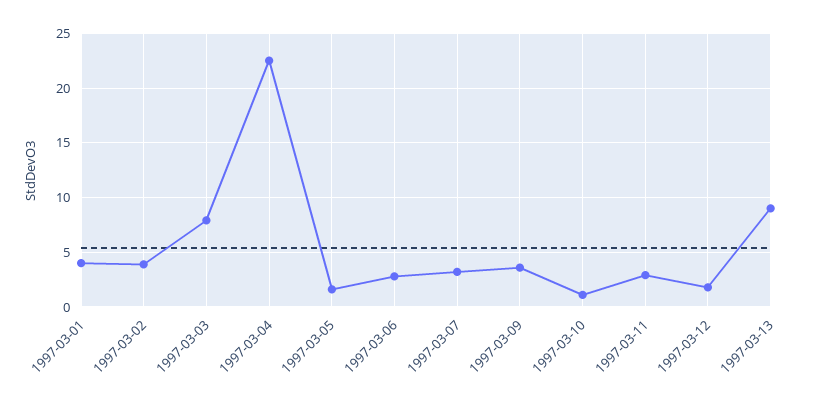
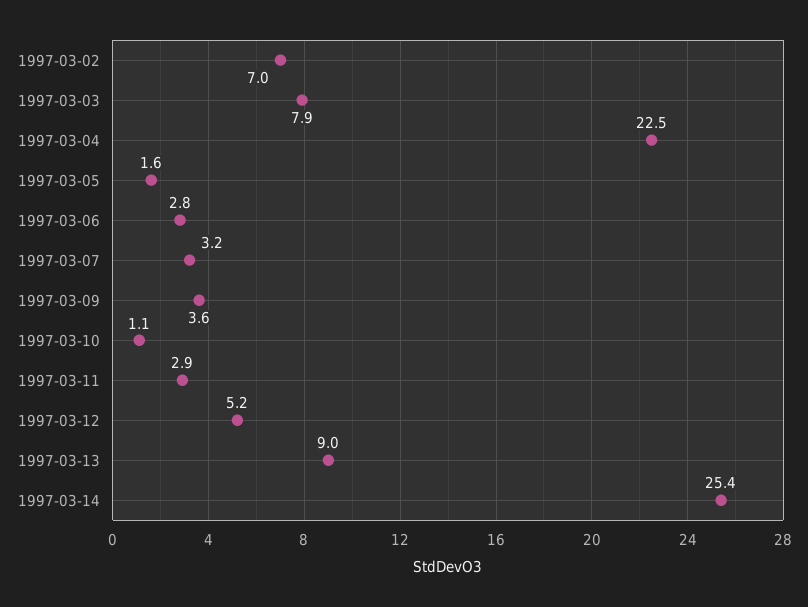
1997-03-01: 4 -> none
1997-03-02: 4 -> 7
1997-03-12: 2 -> 5.2
1997-03-14: none -> 25.4

